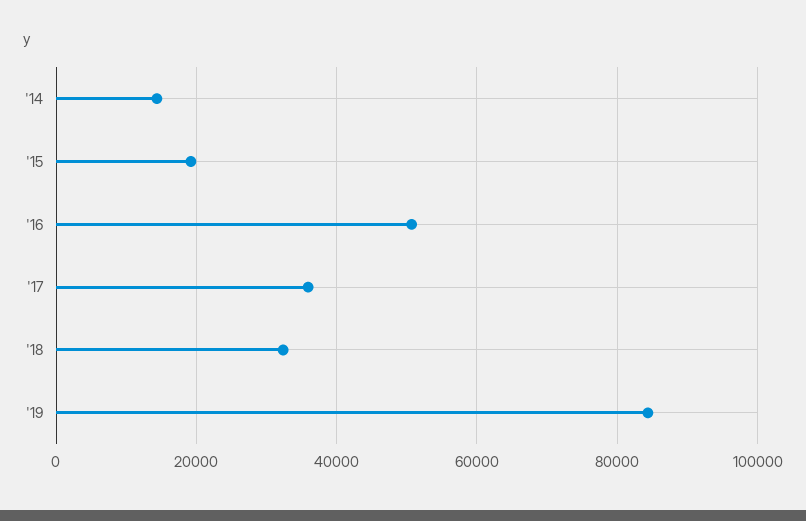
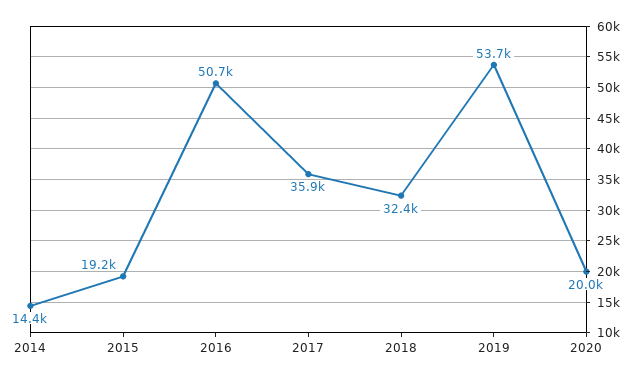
'19: 84000 -> 53700
2020: none -> 20000

